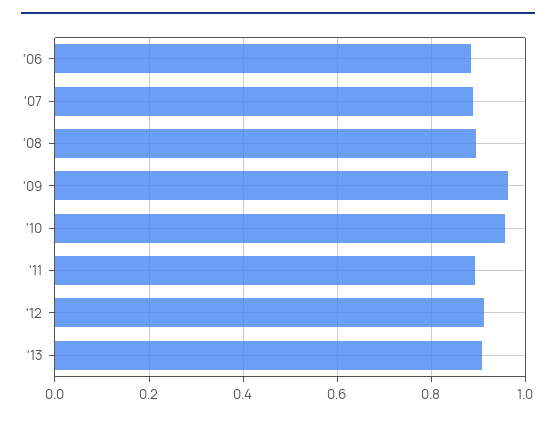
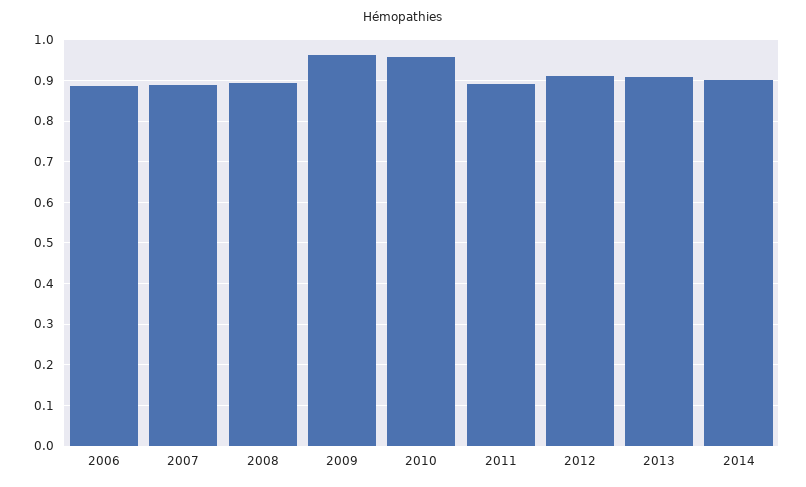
2014: none -> 0.9

